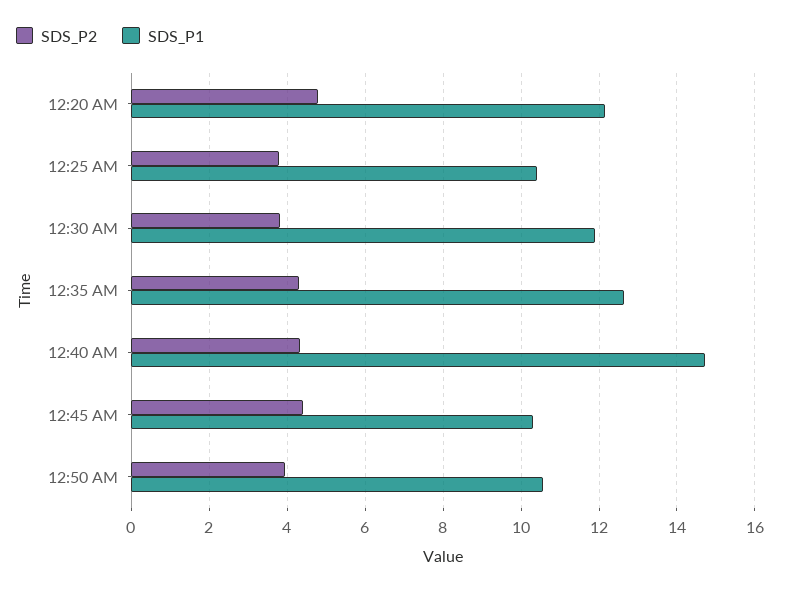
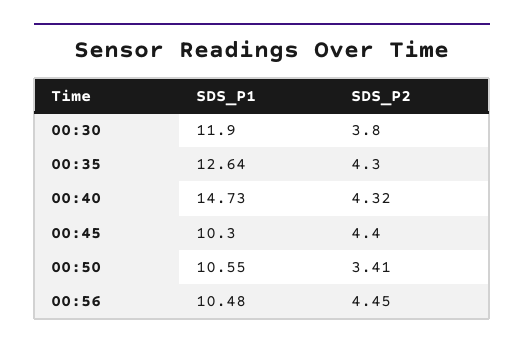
SDS_P2, 12:20 AM: 4.8 -> none
SDS_P1, 12:20 AM: 12.2 -> none
SDS_P2, 12:25 AM: 3.8 -> none
SDS_P1, 12:25 AM: 10.4 -> none
SDS_P2, 12:50 AM: 4 -> 3.41
SDS_P1, 00:56: none -> 10.48
SDS_P2, 00:56: none -> 4.45

